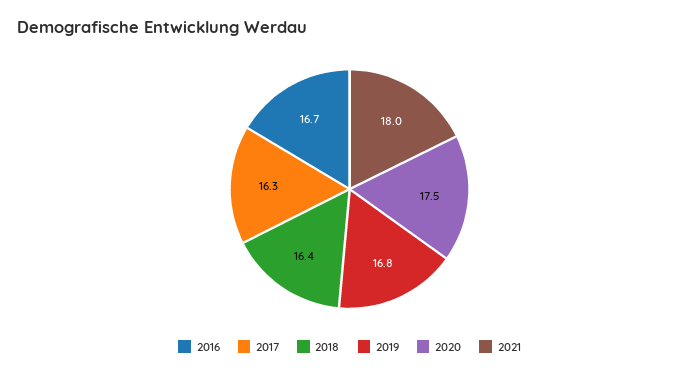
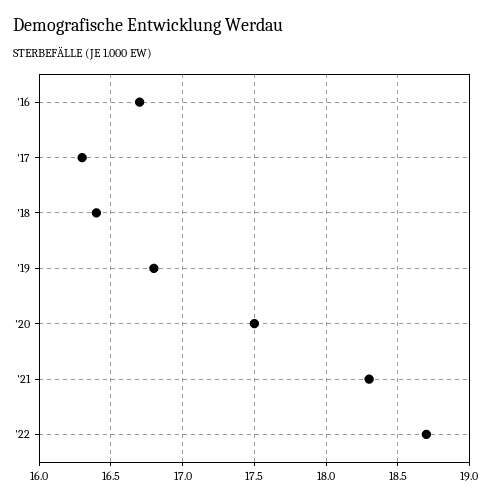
2021: 18 -> 18.3
'22: none -> 18.7

